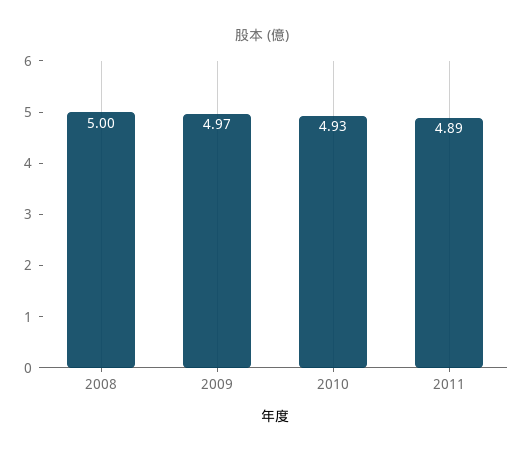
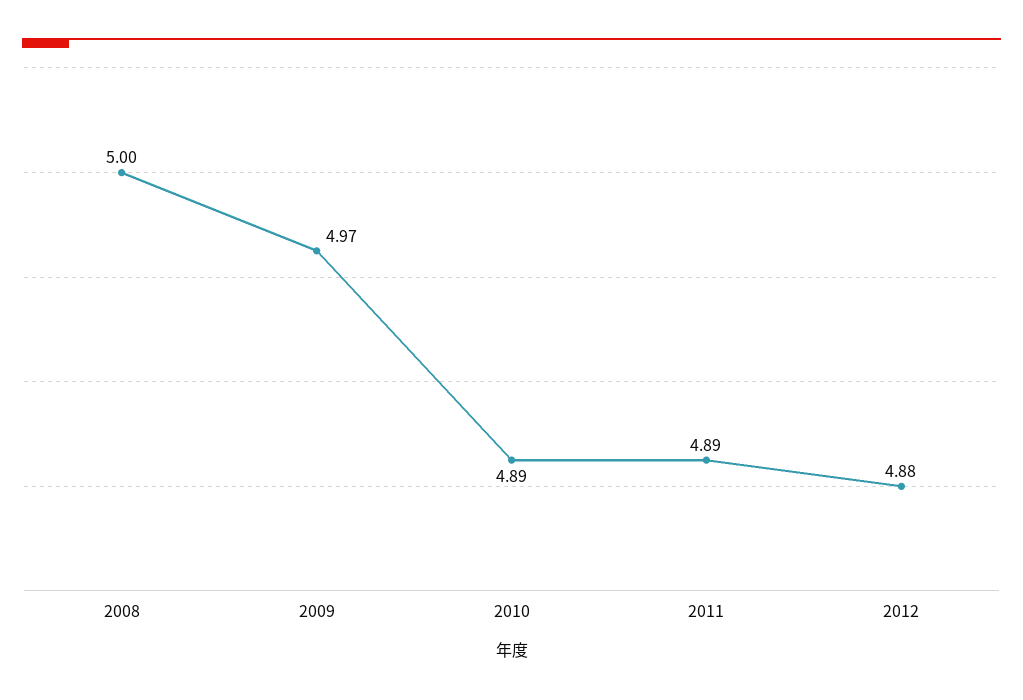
2010: 4.93 -> 4.89
2012: none -> 4.88

